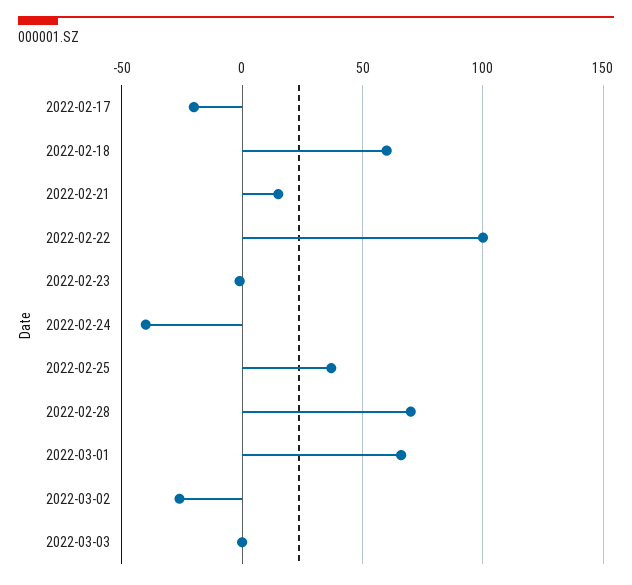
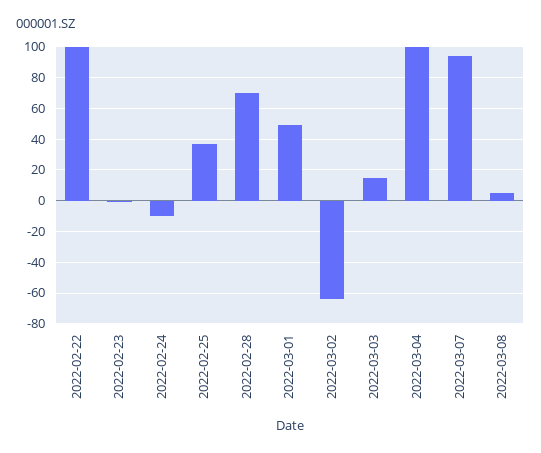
2022-02-17: -20 -> none
2022-02-18: 60 -> none
2022-02-21: 15 -> none
2022-02-24: -40 -> -10
2022-03-01: 65 -> 50
2022-03-02: -25 -> -65
2022-03-03: 0 -> 15
2022-03-04: none -> 100
2022-03-07: none -> 95
2022-03-08: none -> 5

